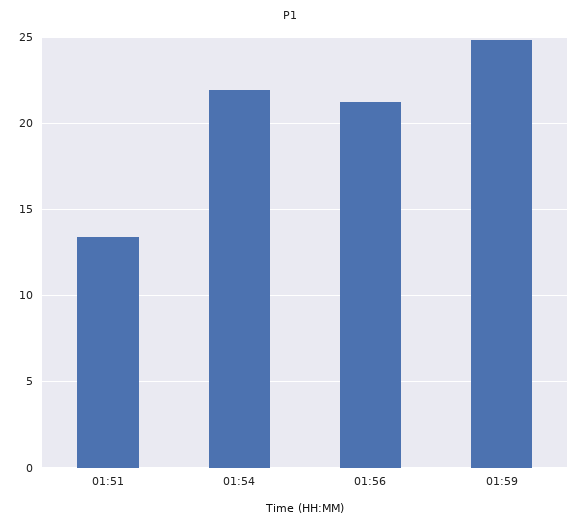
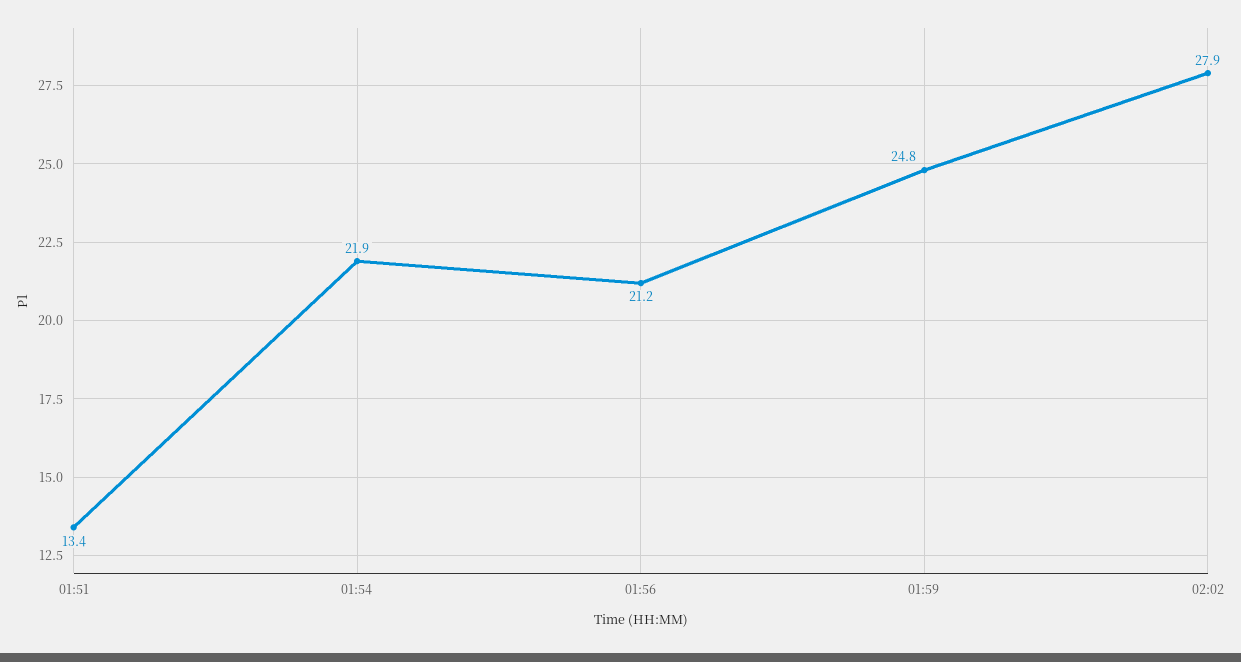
02:02: none -> 27.9

